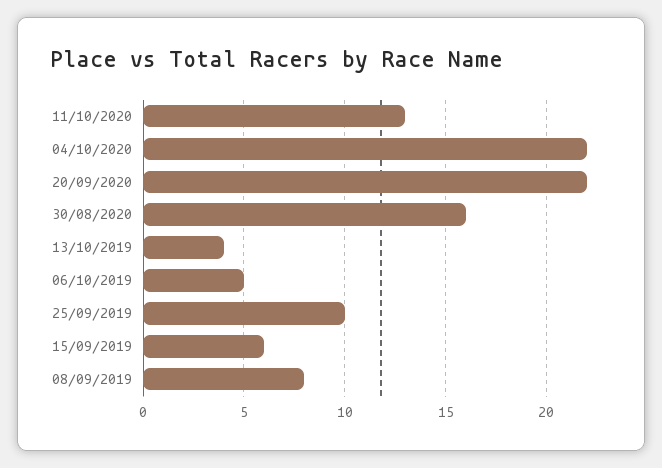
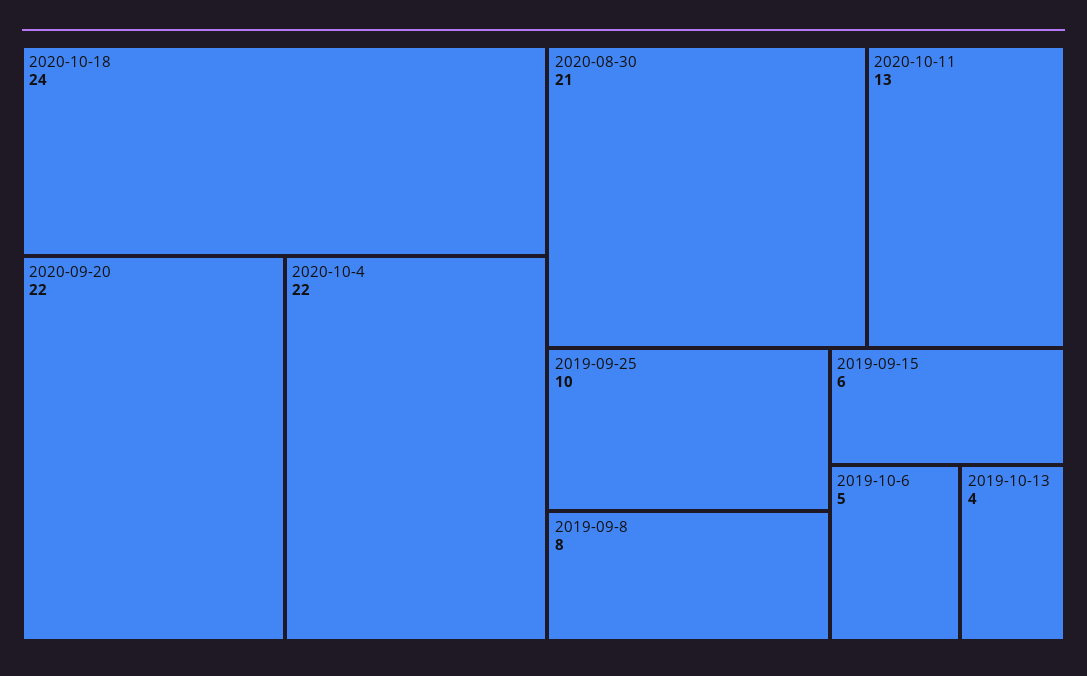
30/08/2020: 16 -> 21
2020-10-18: none -> 24

